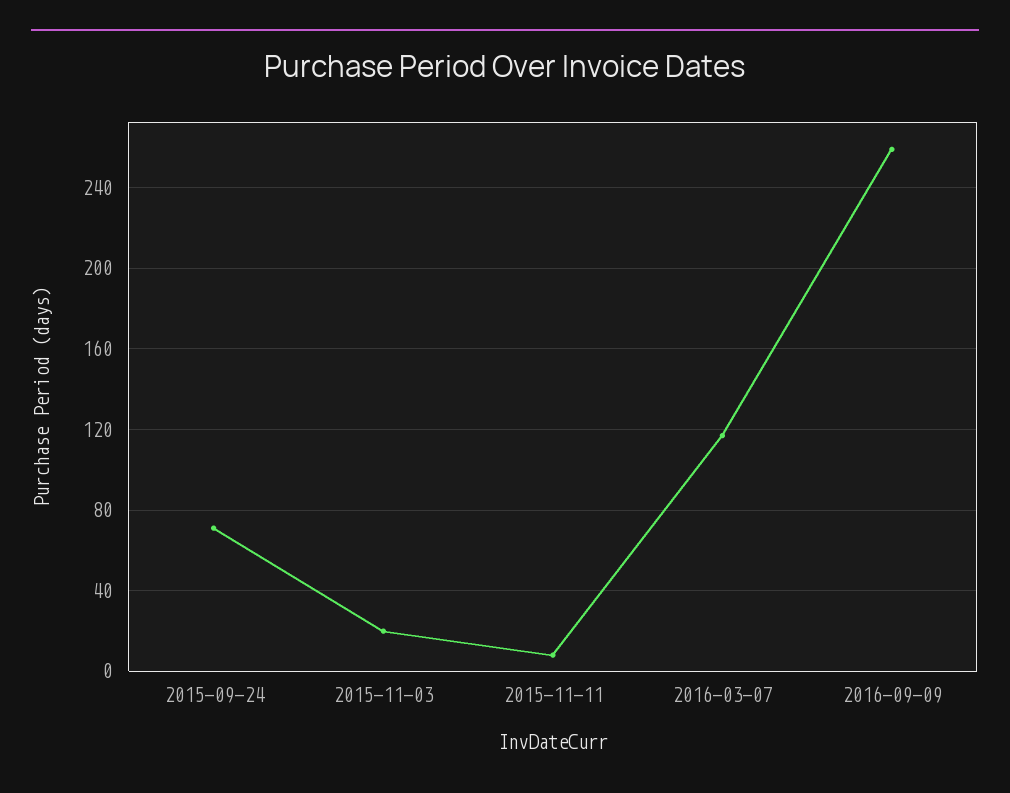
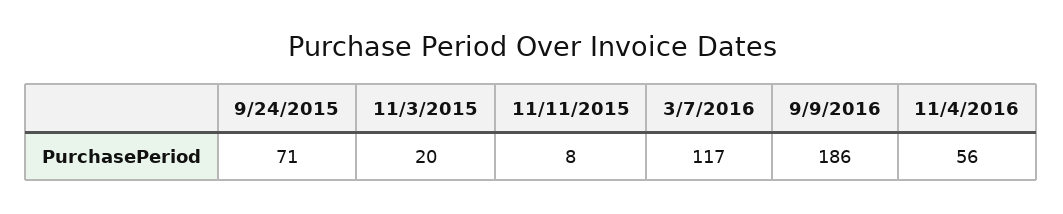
2016-09-09: 260 -> 186
11/4/2016: none -> 56

